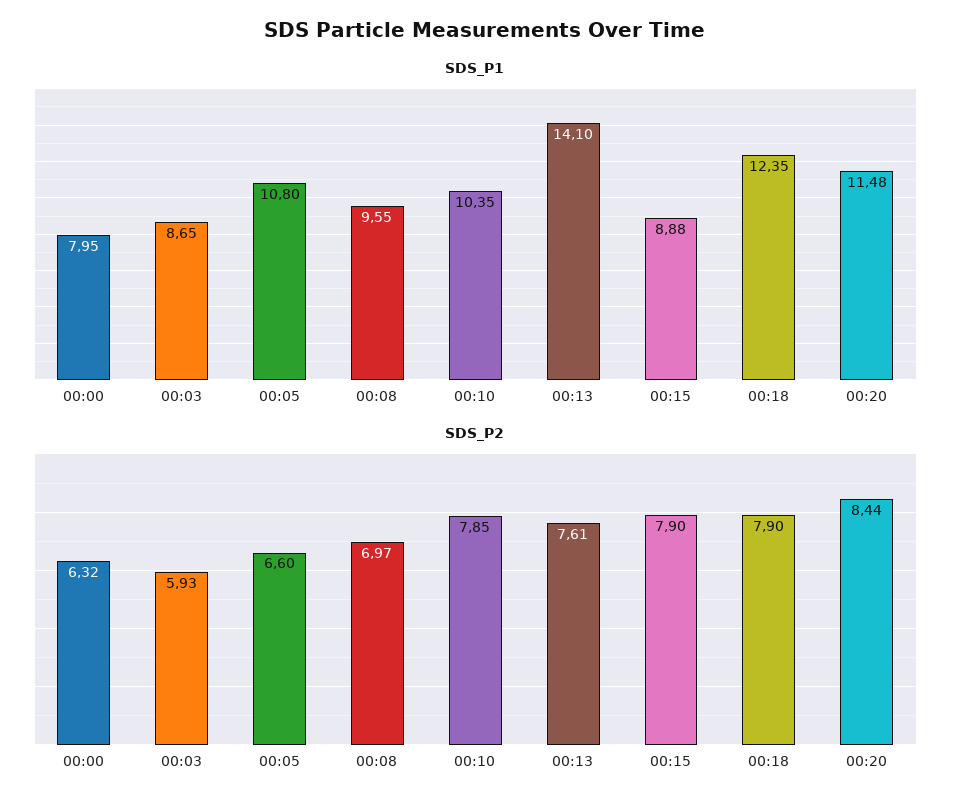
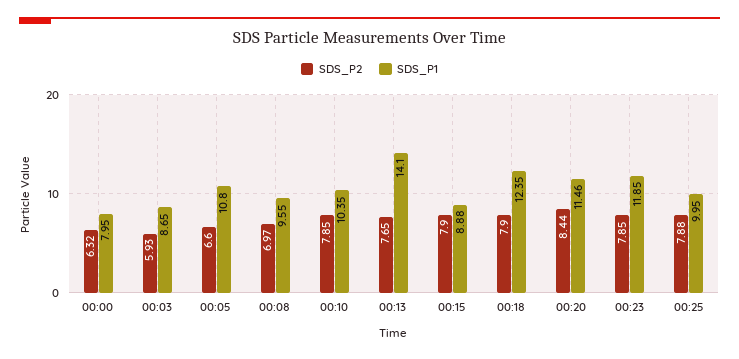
SDS_P1, 00:20: 11.48 -> 11.46
SDS_P2, 00:13: 7.61 -> 7.65
SDS_P2, 00:23: none -> 7.85
SDS_P1, 00:23: none -> 11.85
SDS_P2, 00:25: none -> 7.88
SDS_P1, 00:25: none -> 9.95

